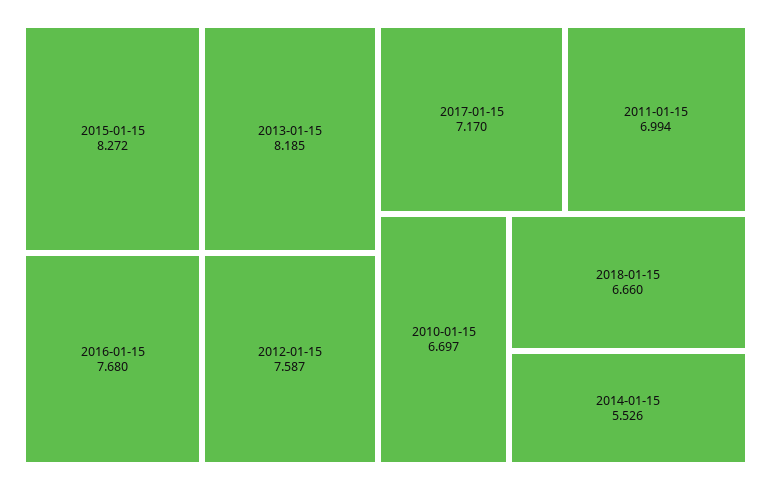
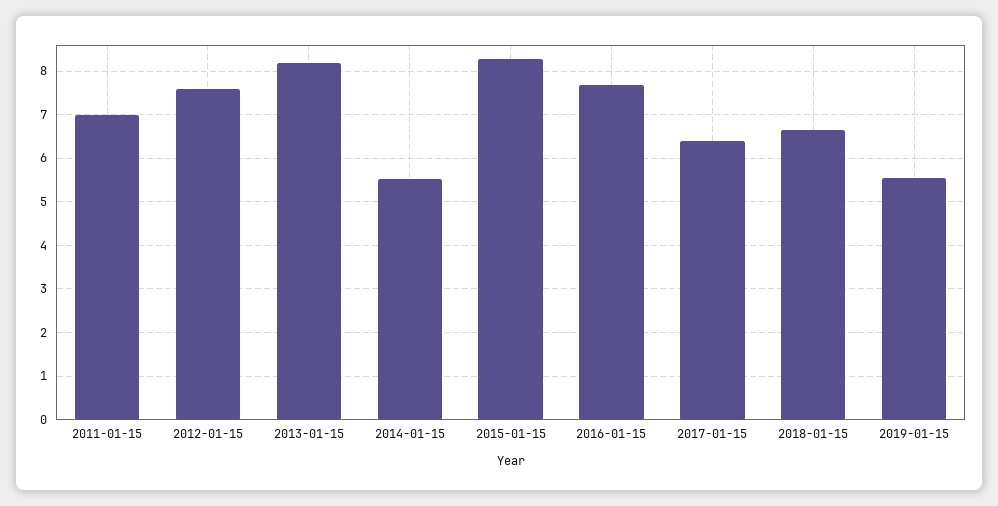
2017-01-15: 7.17 -> 6.4
2010-01-15: 6.697 -> none
2019-01-15: none -> 5.6

